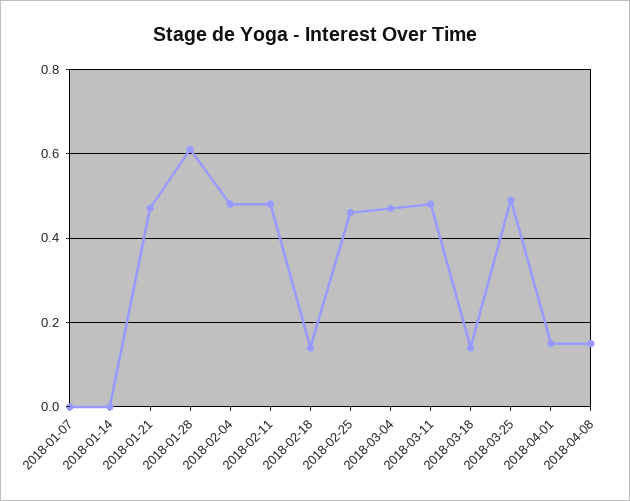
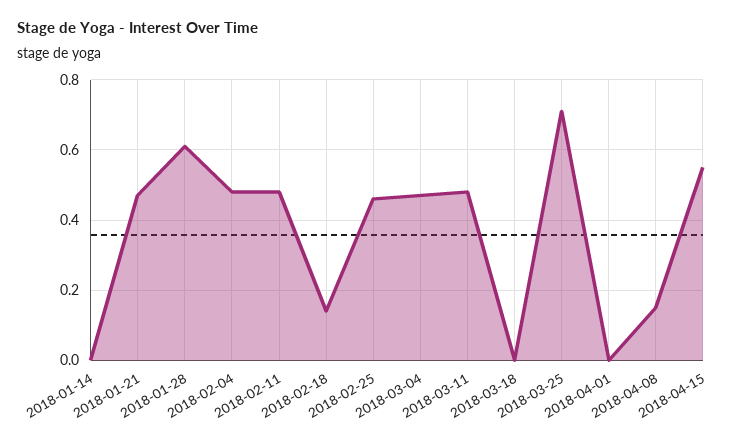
2018-01-07: 0 -> none
2018-03-18: 0.15 -> 0
2018-03-25: 0.5 -> 0.7
2018-04-01: 0.15 -> 0
2018-04-15: none -> 0.55

